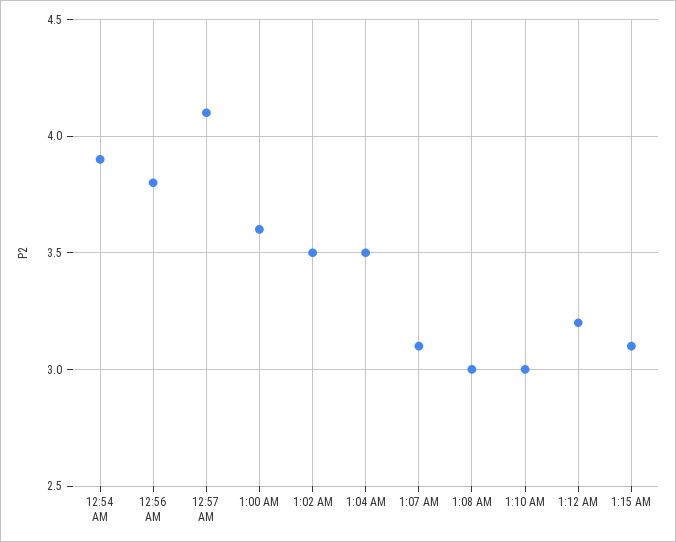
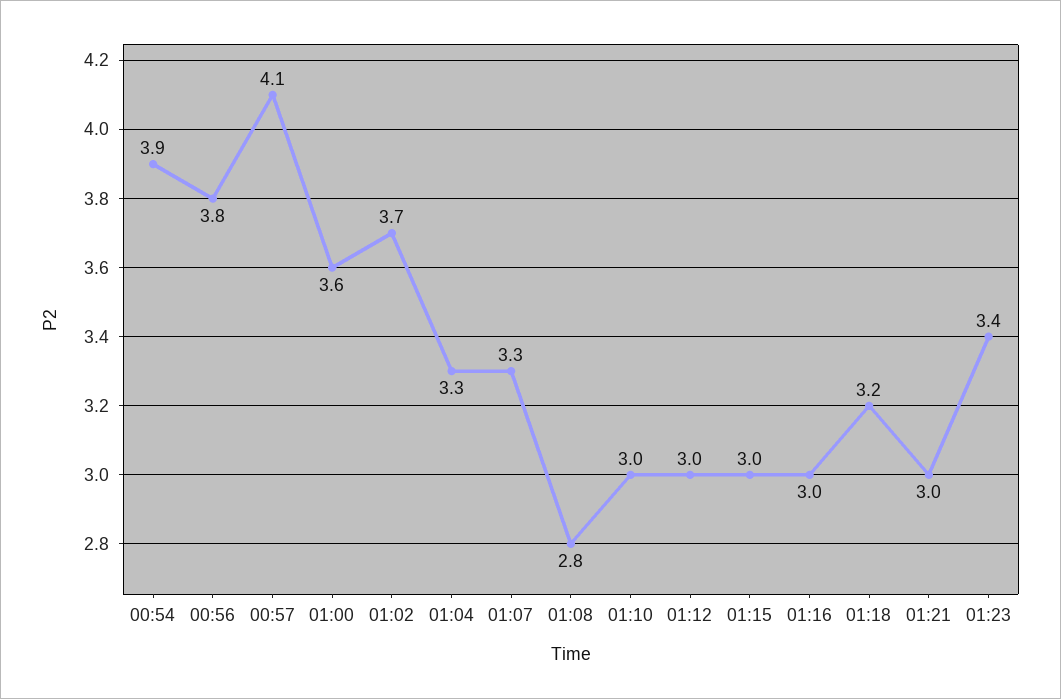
1:02 AM: 3.5 -> 3.7
1:04 AM: 3.5 -> 3.3
1:07 AM: 3.1 -> 3.3
1:08 AM: 3 -> 2.8
1:12 AM: 3.2 -> 3
1:15 AM: 3.1 -> 3
01:16: none -> 3
01:18: none -> 3.2
01:21: none -> 3
01:23: none -> 3.4

